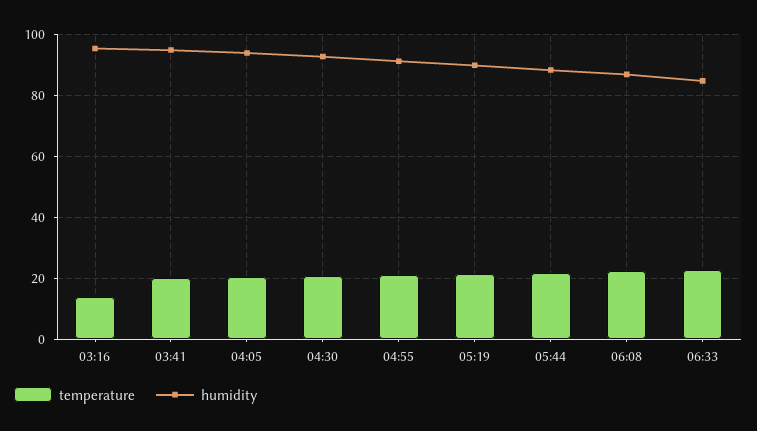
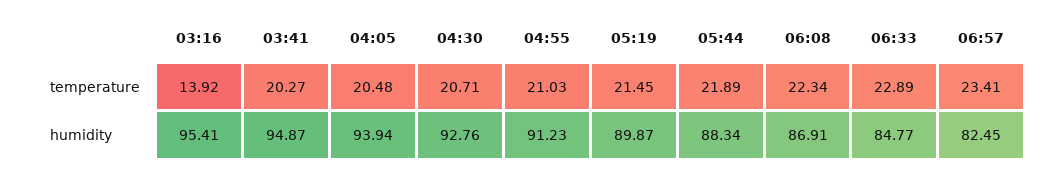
temperature, 06:57: none -> 23.41
humidity, 06:57: none -> 82.45

